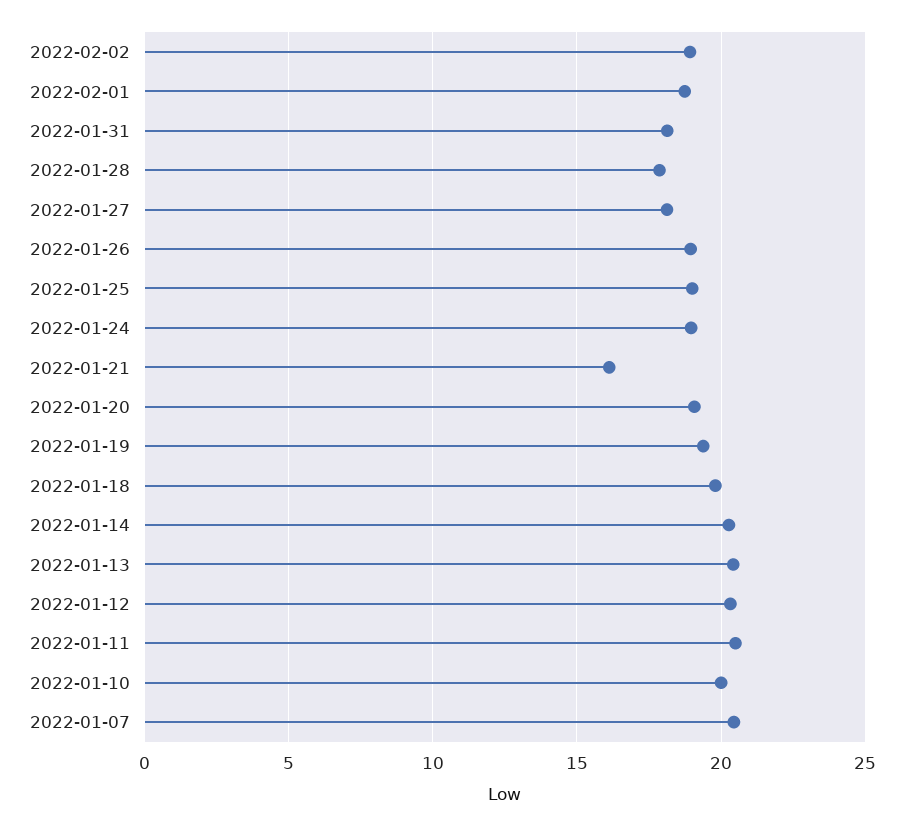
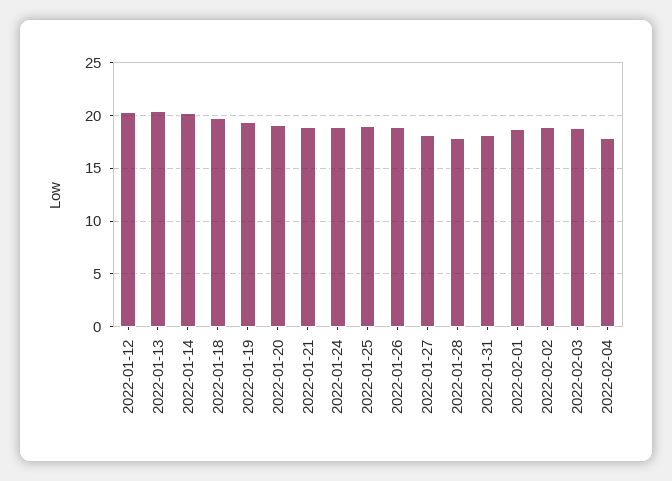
2022-01-21: 16 -> 19
2022-01-11: 20.5 -> none
2022-01-10: 20 -> none
2022-01-07: 20.5 -> none
2022-02-03: none -> 19
2022-02-04: none -> 18

